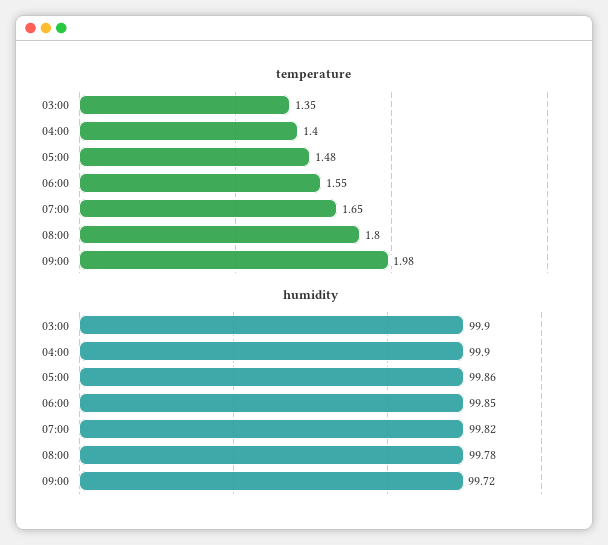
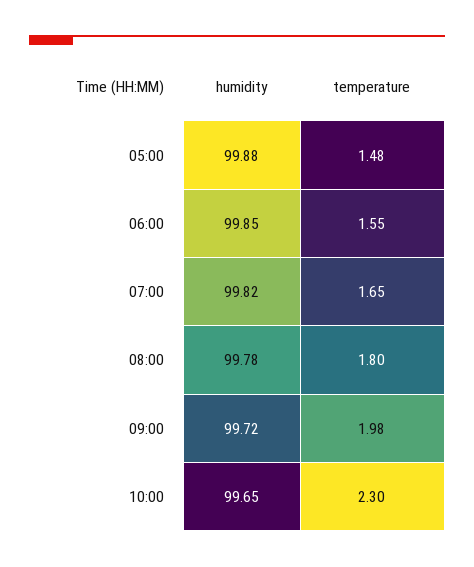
temperature, 03:00: 1.35 -> none
temperature, 04:00: 1.4 -> none
humidity, 03:00: 99.9 -> none
humidity, 04:00: 99.9 -> none
humidity, 05:00: 99.86 -> 99.88
humidity, 10:00: none -> 99.65
temperature, 10:00: none -> 2.3

